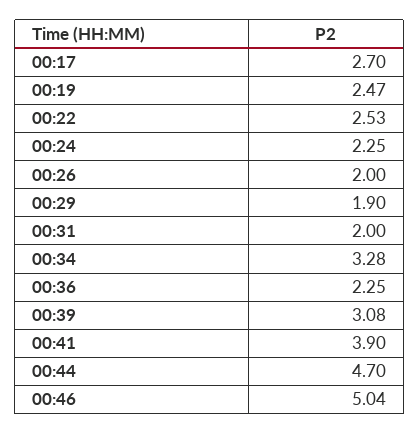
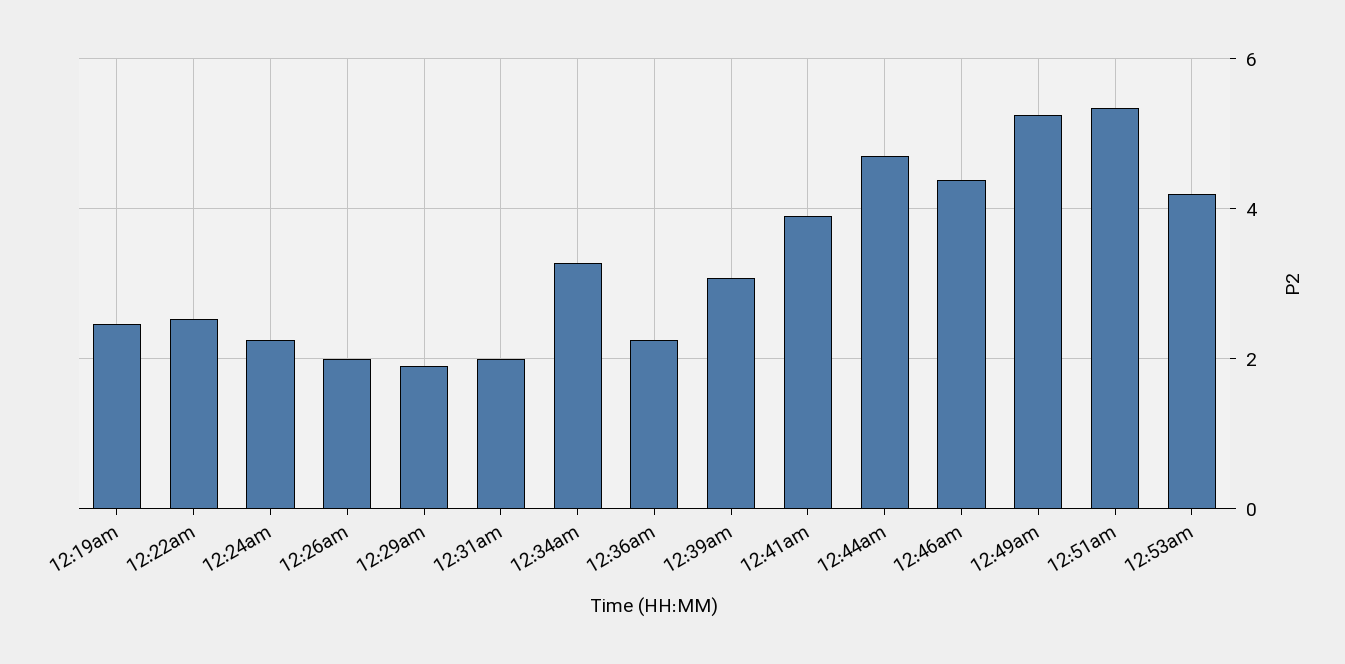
00:17: 2.7 -> none
00:46: 5.04 -> 4.4
12:49am: none -> 5.2
12:51am: none -> 5.4
12:53am: none -> 4.2

